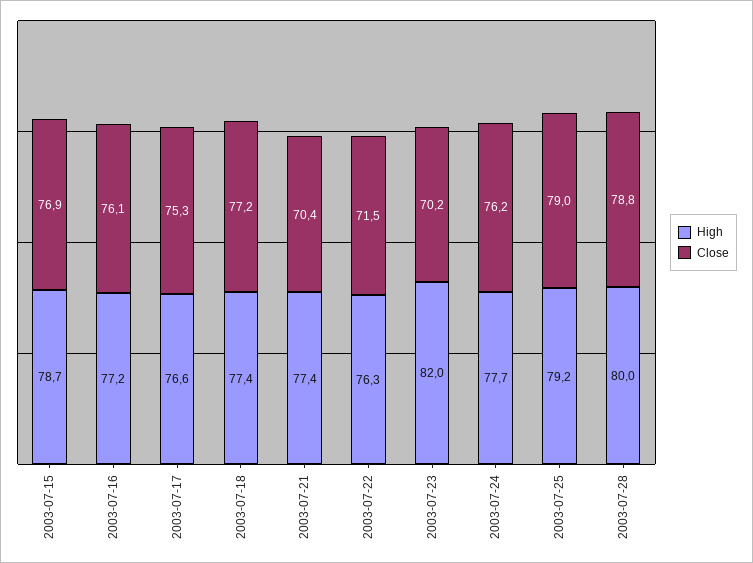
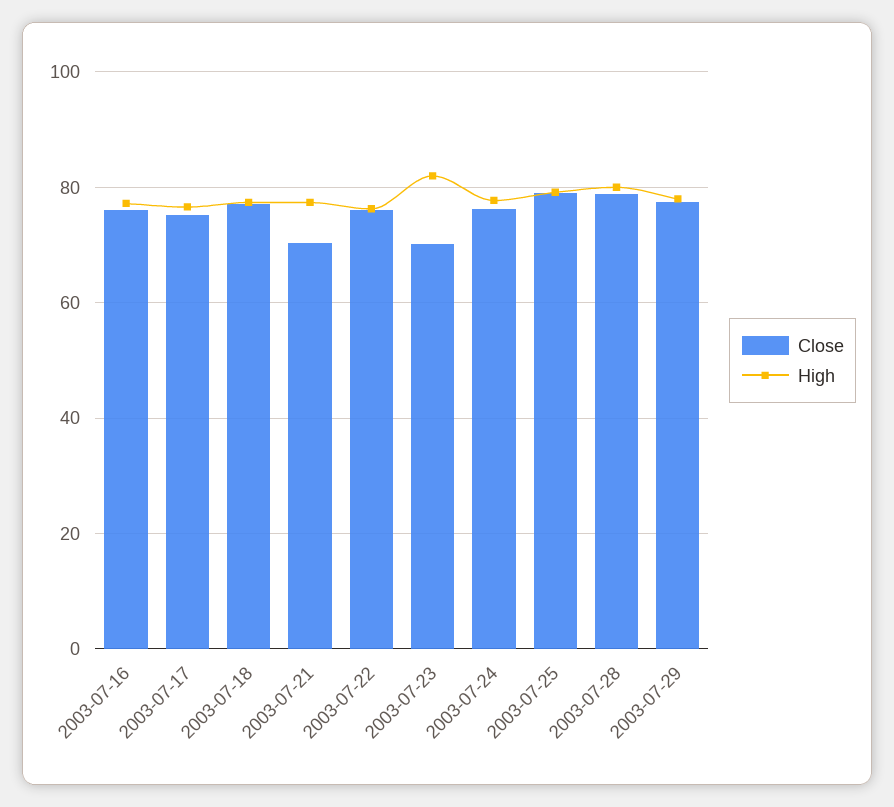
High, 2003-07-15: 78.7 -> none
Close, 2003-07-15: 76.9 -> none
Close, 2003-07-22: 71.5 -> 76
Close, 2003-07-29: none -> 78
High, 2003-07-29: none -> 78

